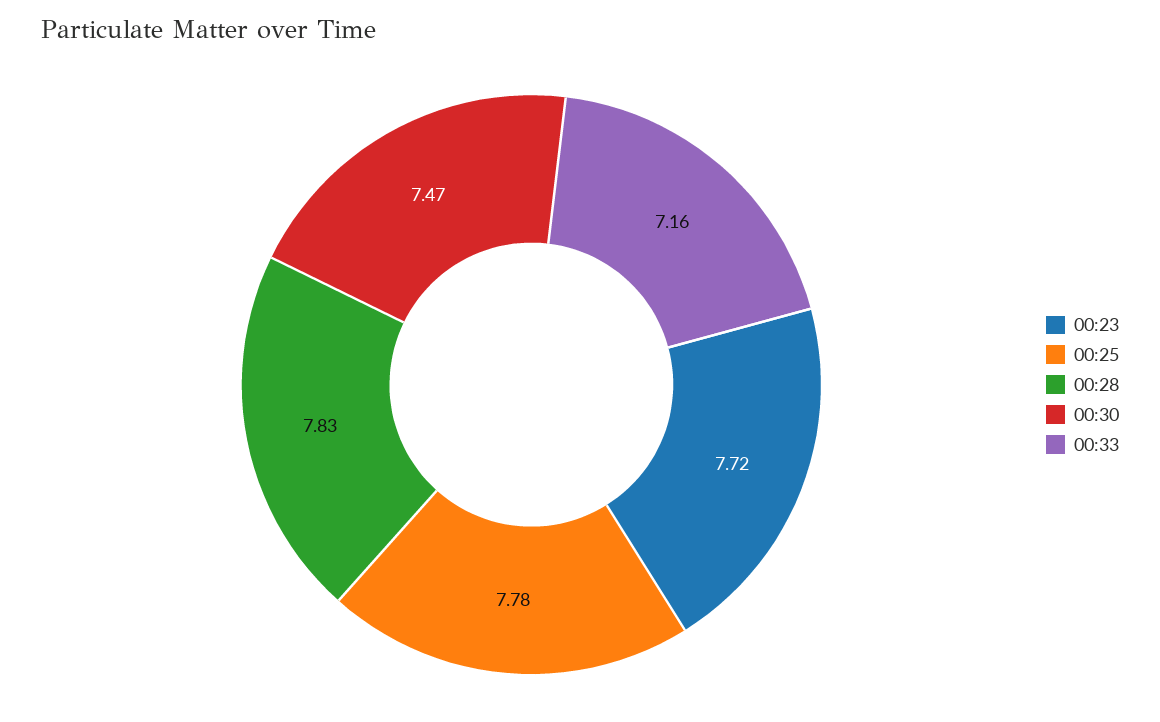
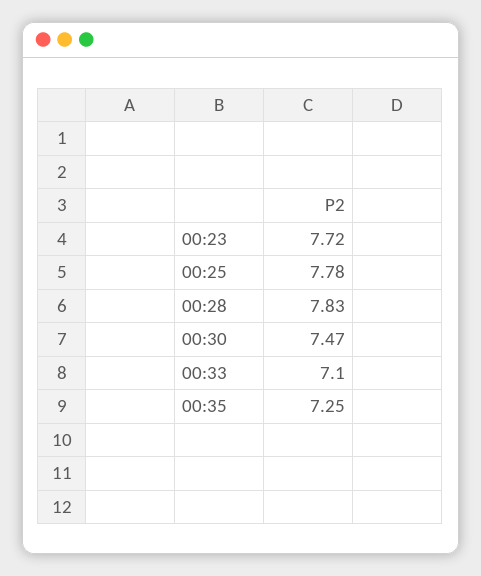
00:33: 7.16 -> 7.1
00:35: none -> 7.25

